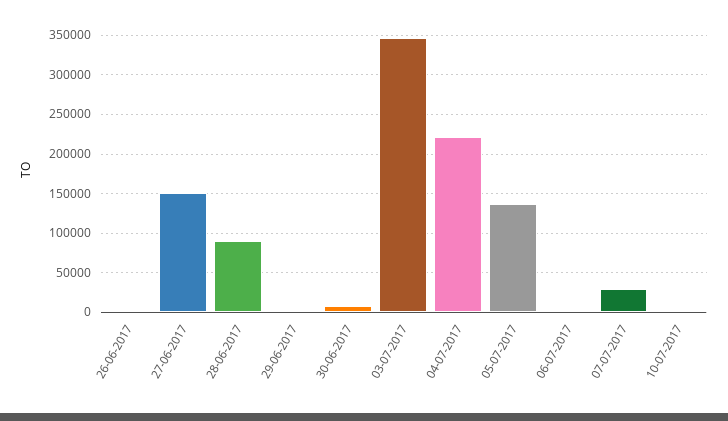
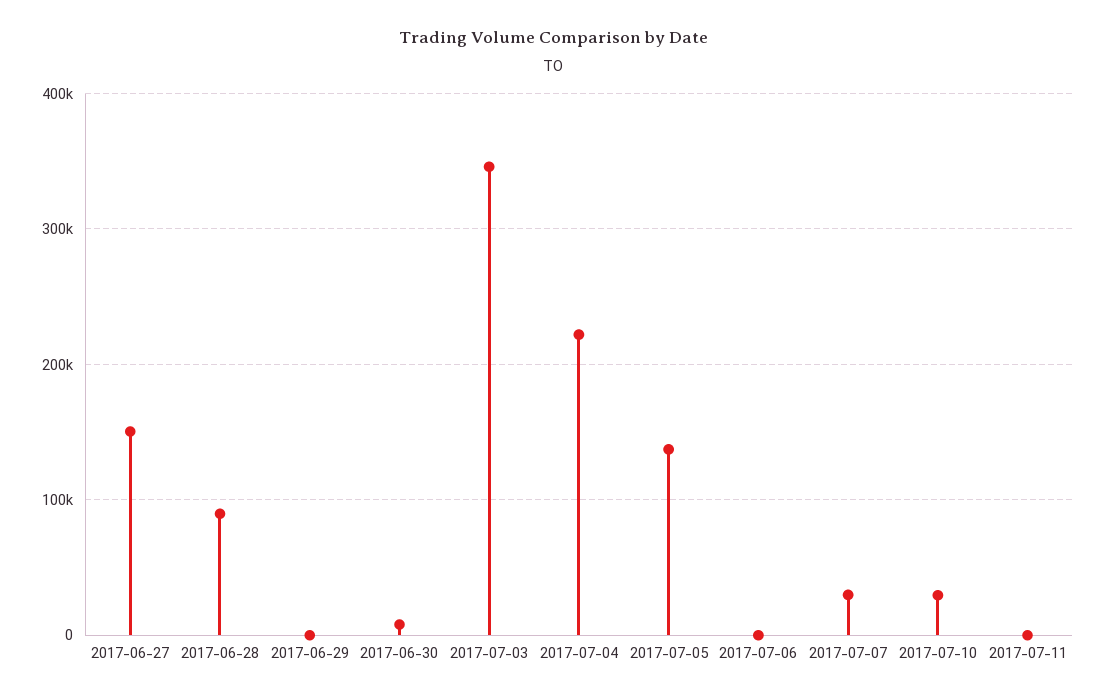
26-06-2017: 0 -> none
10-07-2017: 0 -> 30000
2017-07-11: none -> 0

